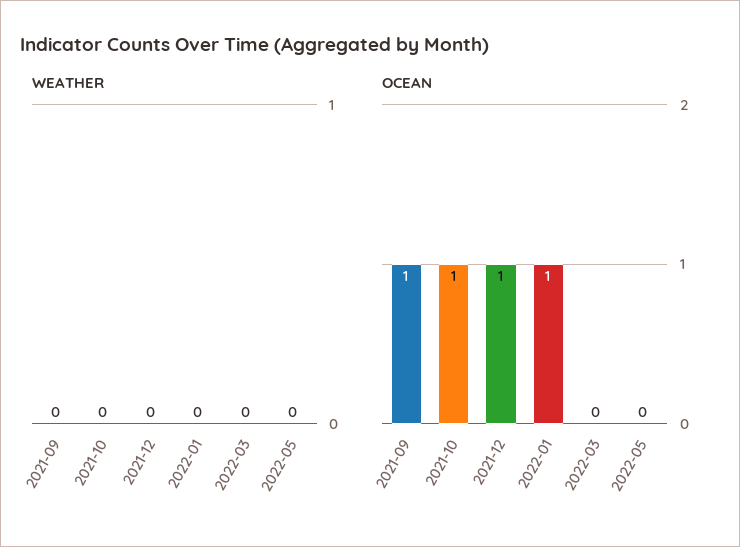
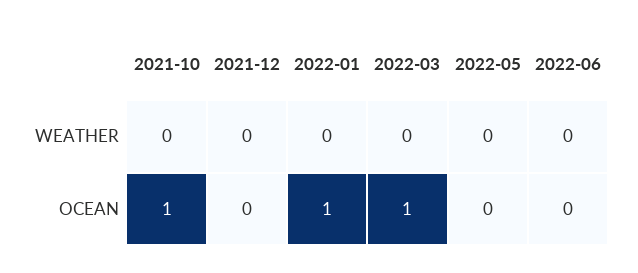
WEATHER, 2021-09: 0 -> none
OCEAN, 2021-09: 1 -> none
OCEAN, 2021-12: 1 -> 0
OCEAN, 2022-03: 0 -> 1
WEATHER, 2022-06: none -> 0
OCEAN, 2022-06: none -> 0

